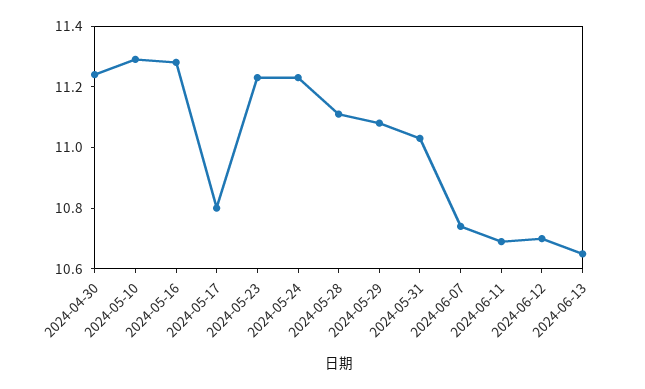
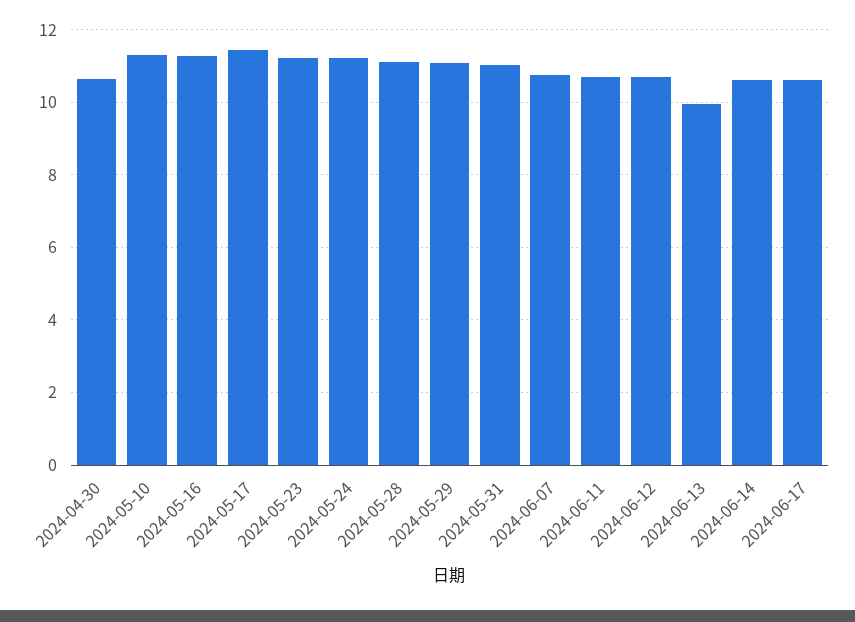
2024-04-30: 11.25 -> 10.6
2024-05-17: 10.8 -> 11.4
2024-06-13: 10.65 -> 10
2024-06-14: none -> 10.6
2024-06-17: none -> 10.6

